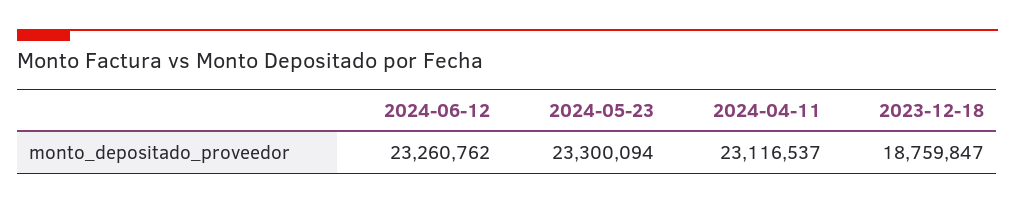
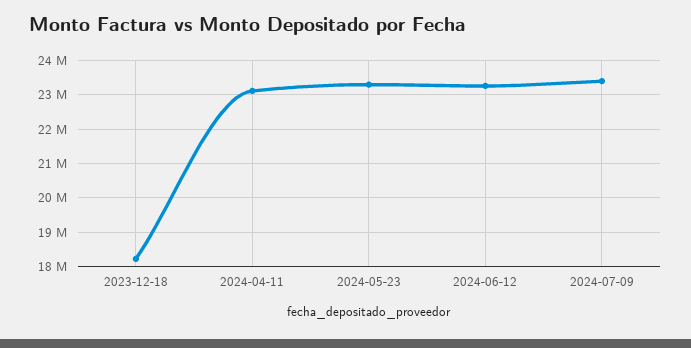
2023-12-18: 18759847 -> 18200000
2024-07-09: none -> 23400000

